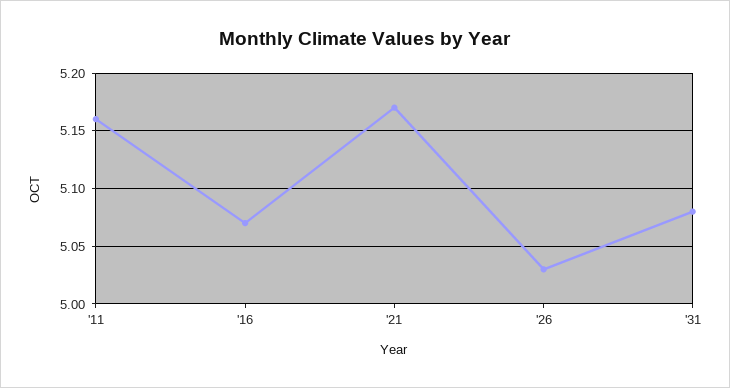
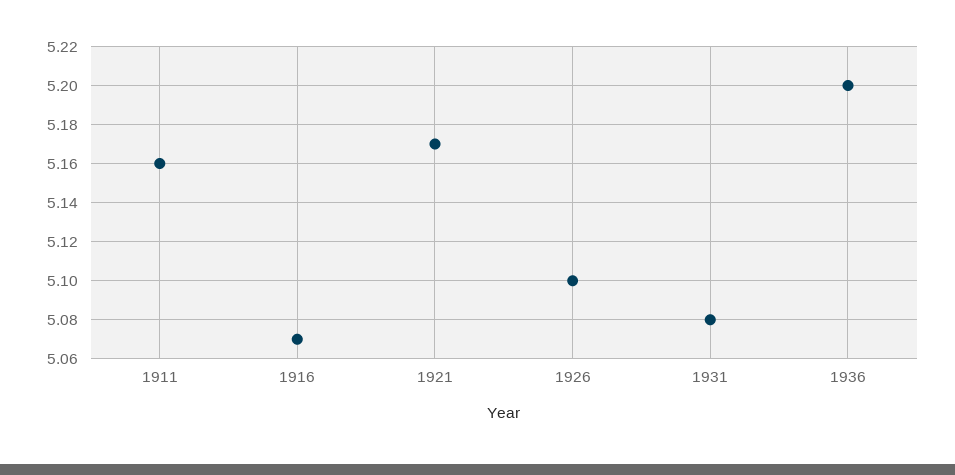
'26: 5.03 -> 5.1
1936: none -> 5.2

